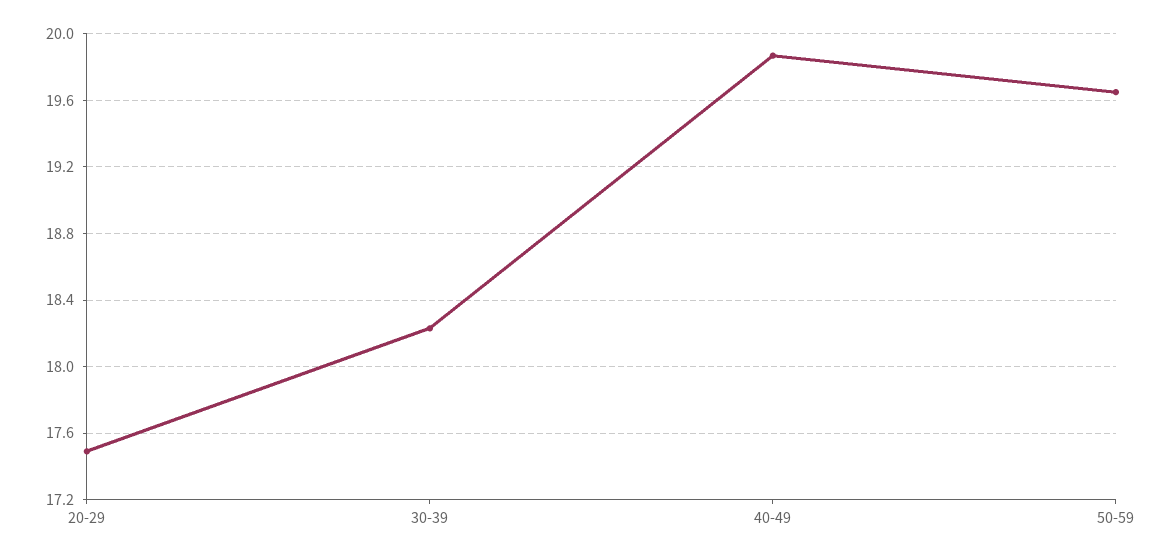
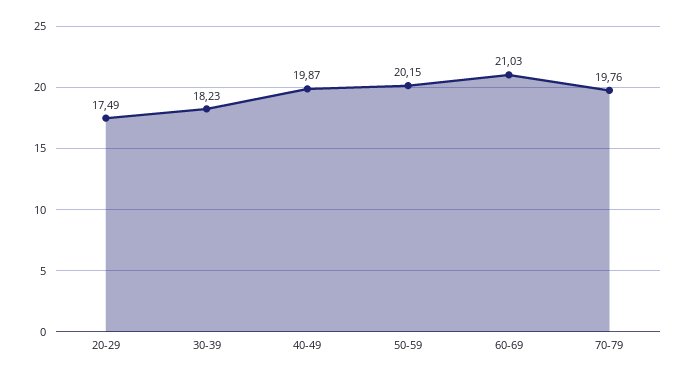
50-59: 19.65 -> 20.15
60-69: none -> 21.03
70-79: none -> 19.76

